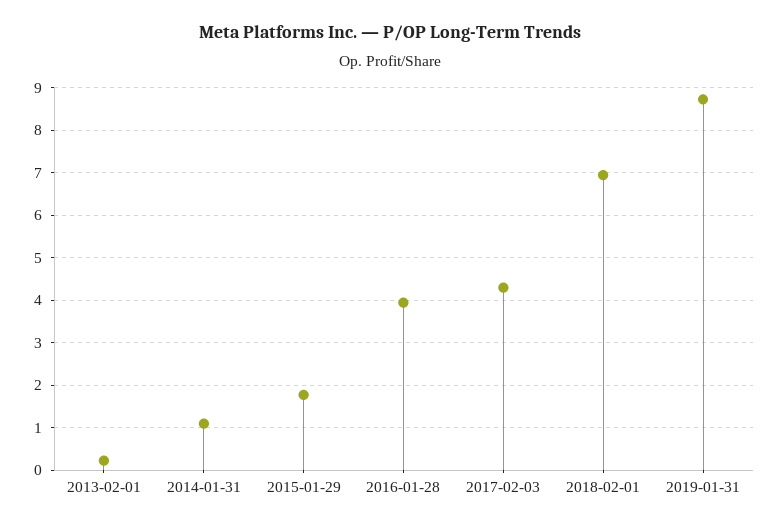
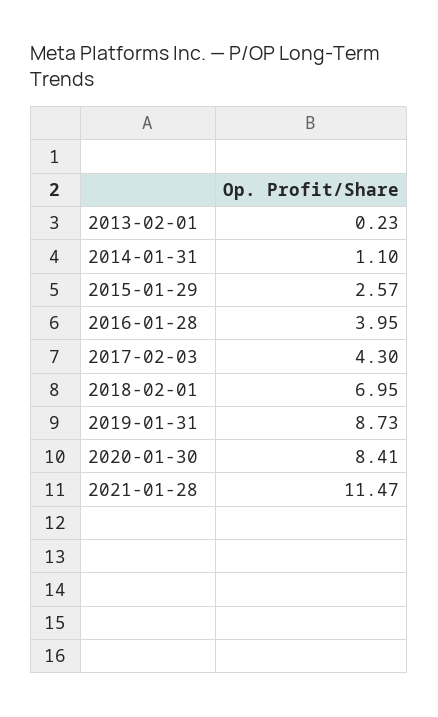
2015-01-29: 1.8 -> 2.57
2020-01-30: none -> 8.41
2021-01-28: none -> 11.47

